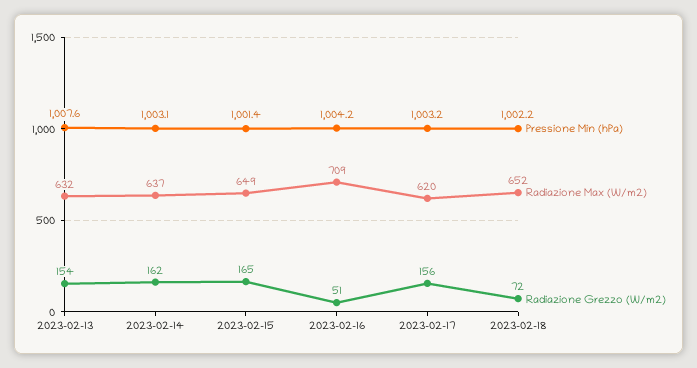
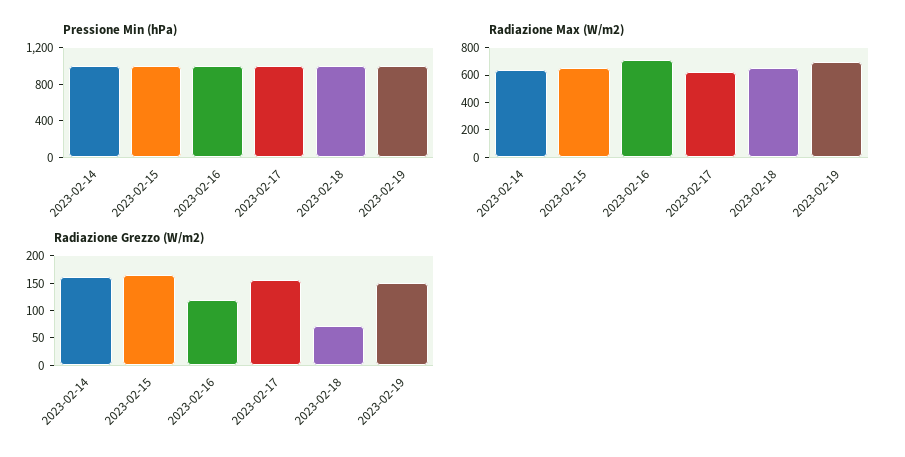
Pressione Min (hPa), 2023-02-13: 1007.6 -> none
Radiazione Max (W/m2), 2023-02-13: 632 -> none
Radiazione Grezzo (W/m2), 2023-02-13: 154 -> none
Radiazione Grezzo (W/m2), 2023-02-16: 51 -> 125
Pressione Min (hPa), 2023-02-19: none -> 1000
Radiazione Max (W/m2), 2023-02-19: none -> 700
Radiazione Grezzo (W/m2), 2023-02-19: none -> 150

